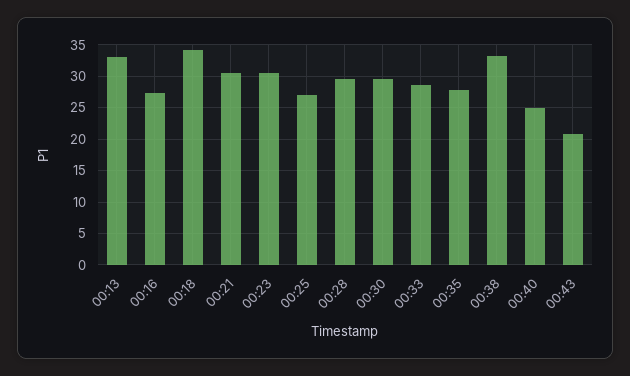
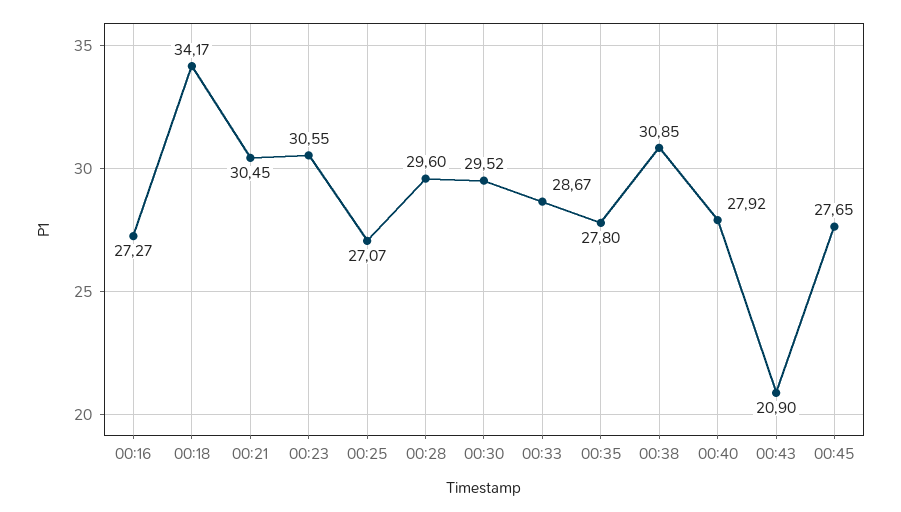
00:13: 33 -> none
00:38: 33 -> 30.85
00:40: 25 -> 27.92
00:45: none -> 27.65

